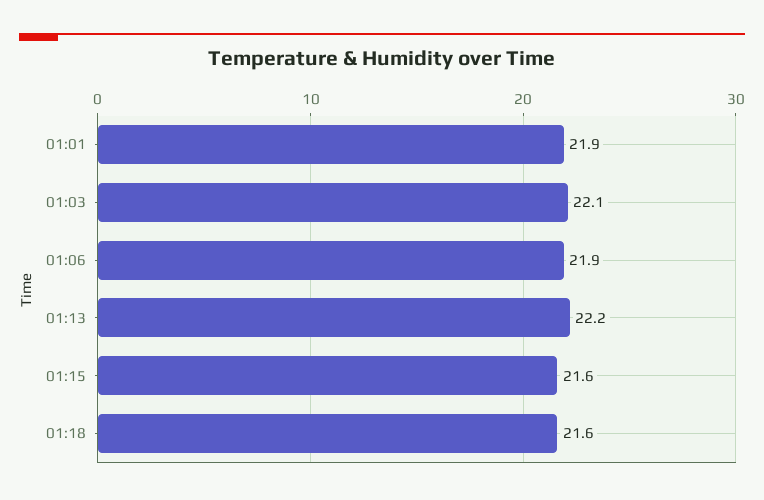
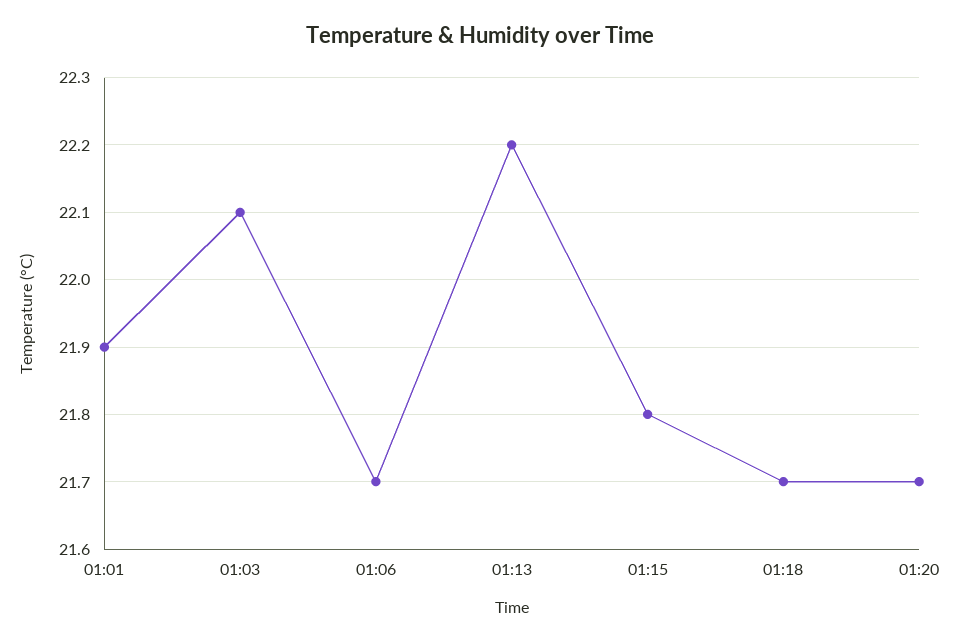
01:06: 21.9 -> 21.7
01:15: 21.6 -> 21.8
01:18: 21.6 -> 21.7
01:20: none -> 21.7

